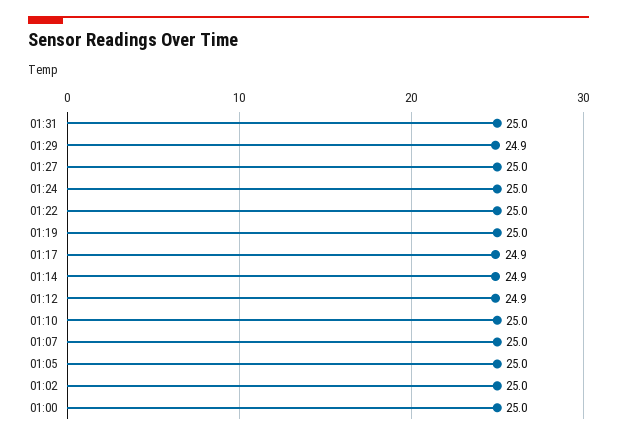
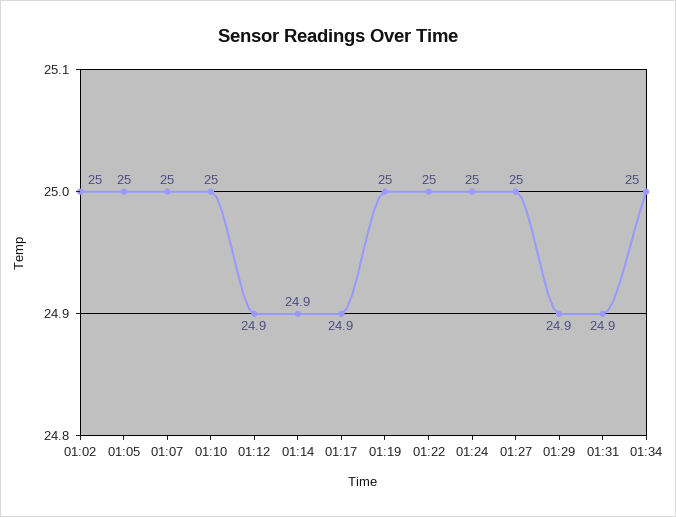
01:31: 25 -> 24.9
01:00: 25 -> none
01:34: none -> 25

